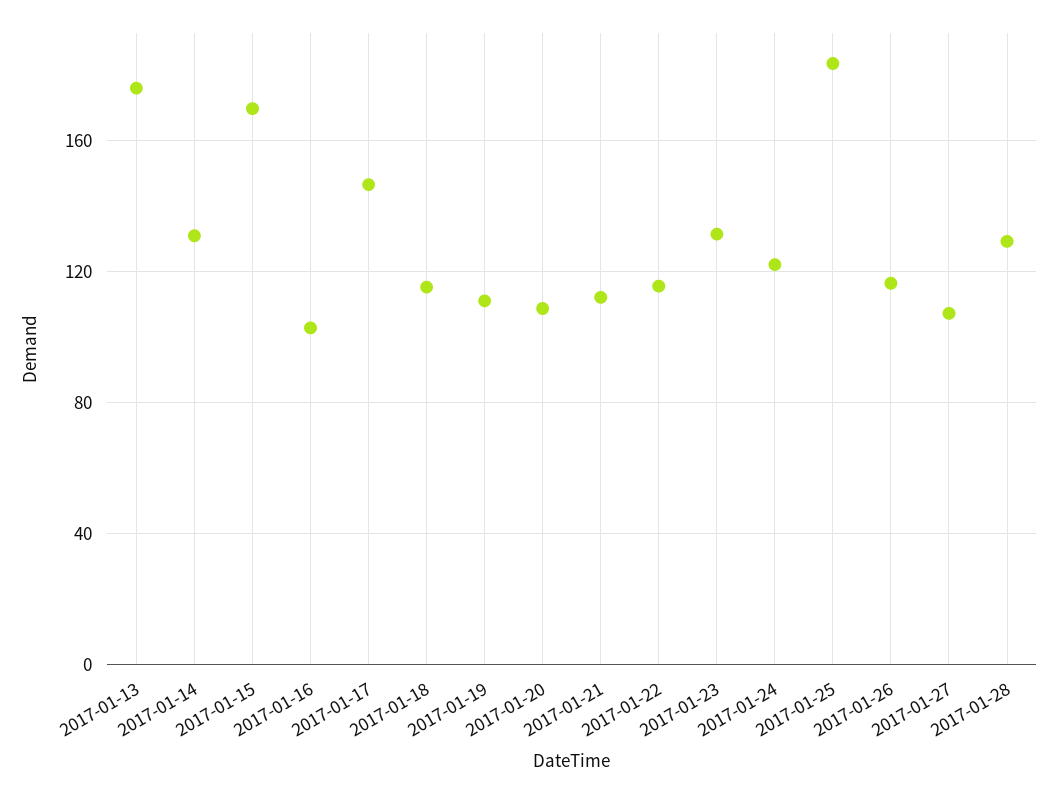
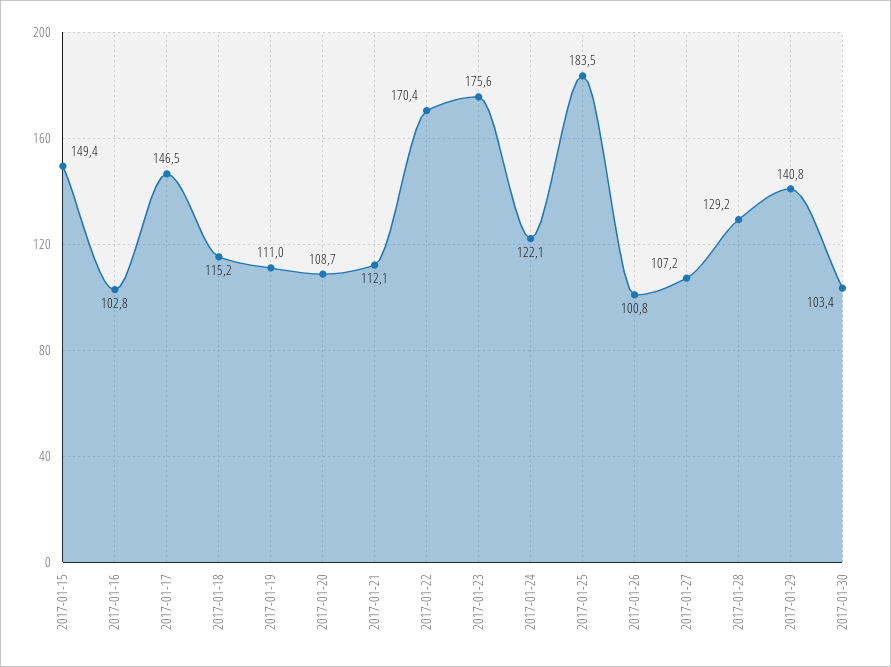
2017-01-13: 175 -> none
2017-01-14: 130 -> none
2017-01-15: 170 -> 149.4
2017-01-22: 115 -> 170.4
2017-01-23: 130 -> 175.6
2017-01-26: 115 -> 100.8
2017-01-29: none -> 140.8
2017-01-30: none -> 103.4

